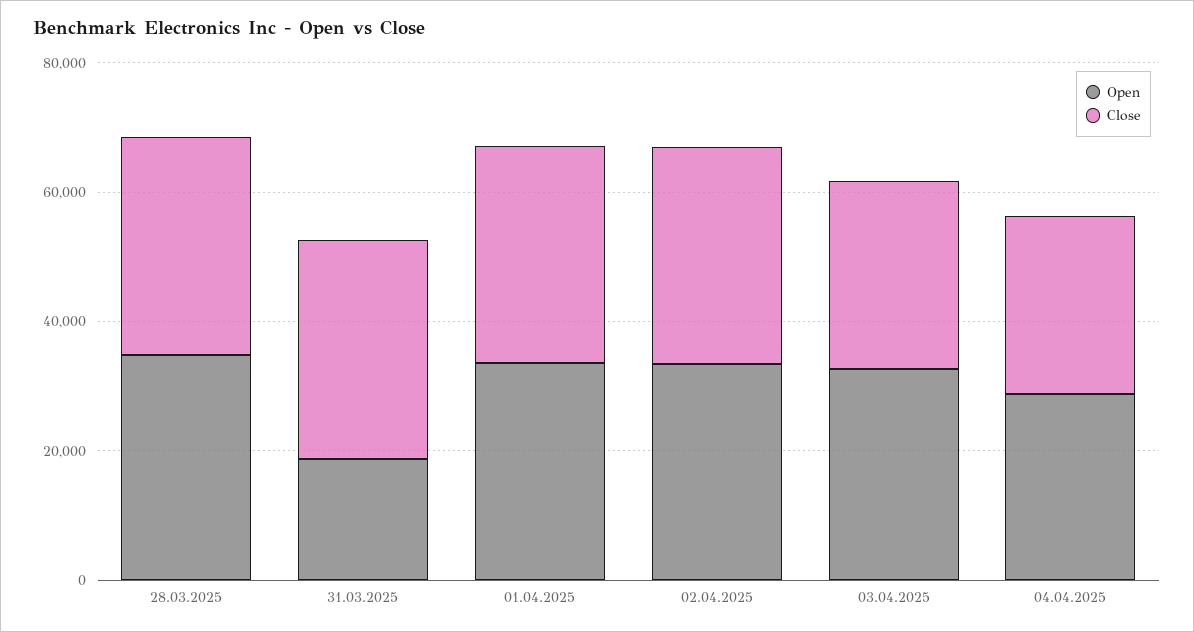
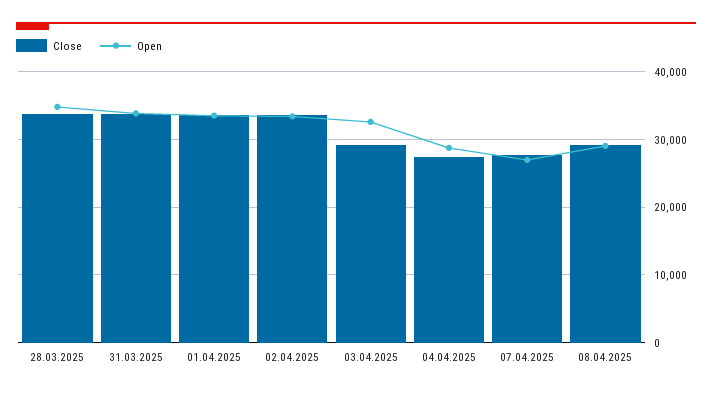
Open, 31.03.2025: 20000 -> 34000
Close, 07.04.2025: none -> 28000
Open, 07.04.2025: none -> 27000
Close, 08.04.2025: none -> 29000
Open, 08.04.2025: none -> 29000

